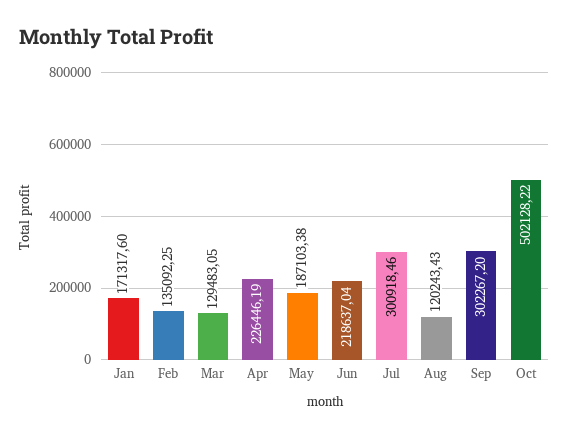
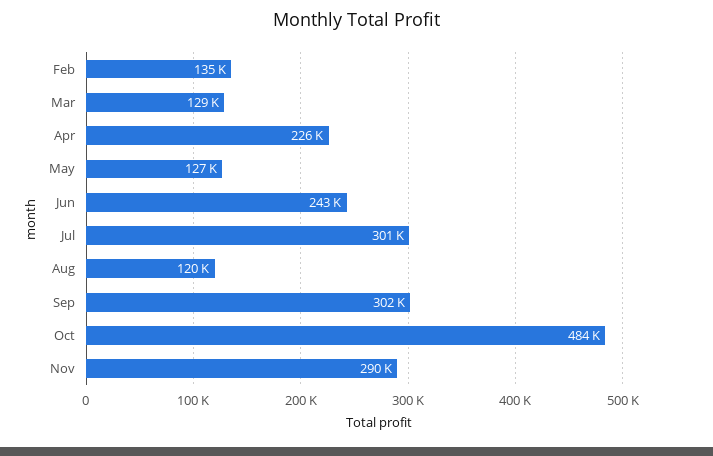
Jan: 171317.6 -> none
May: 187103.38 -> 127000
Jun: 218637.04 -> 243000
Oct: 502128.22 -> 484000
Nov: none -> 290000

